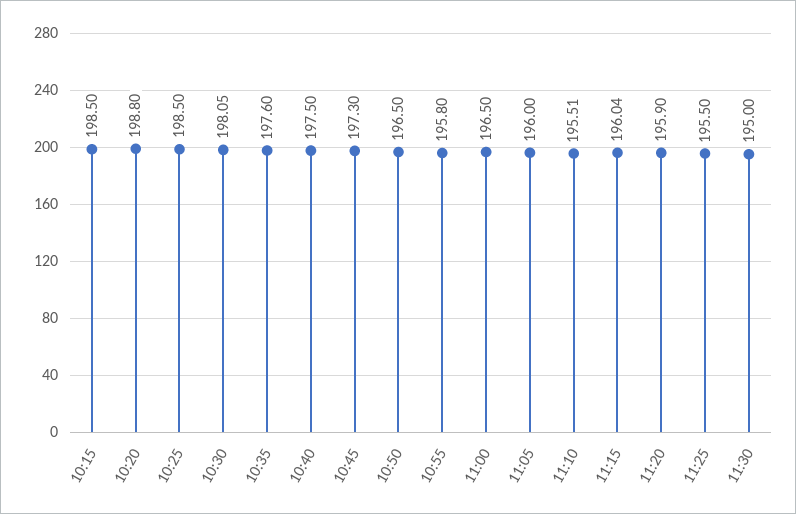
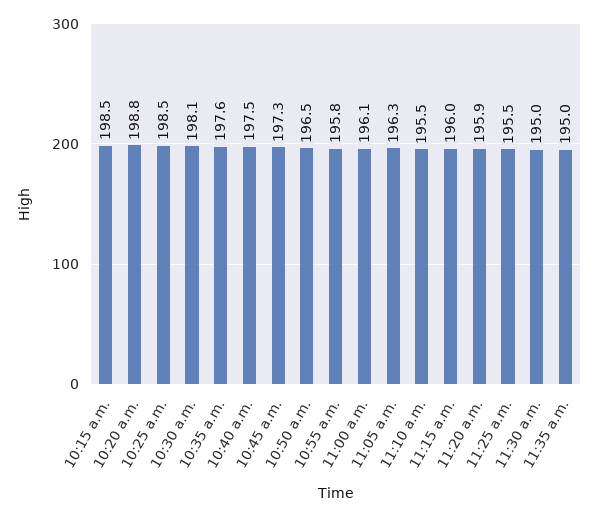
11:00: 196.5 -> 196.1
11:05: 196 -> 196.3
11:35 a.m.: none -> 195

